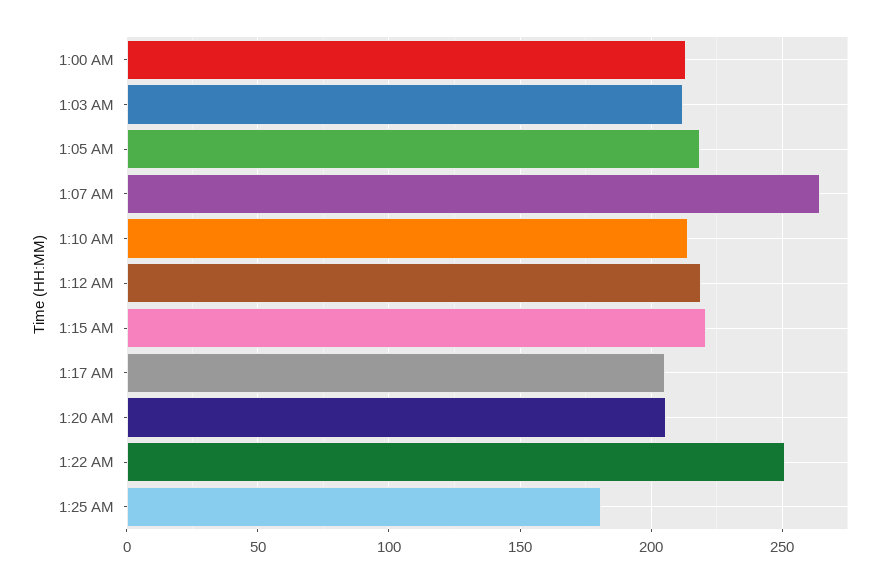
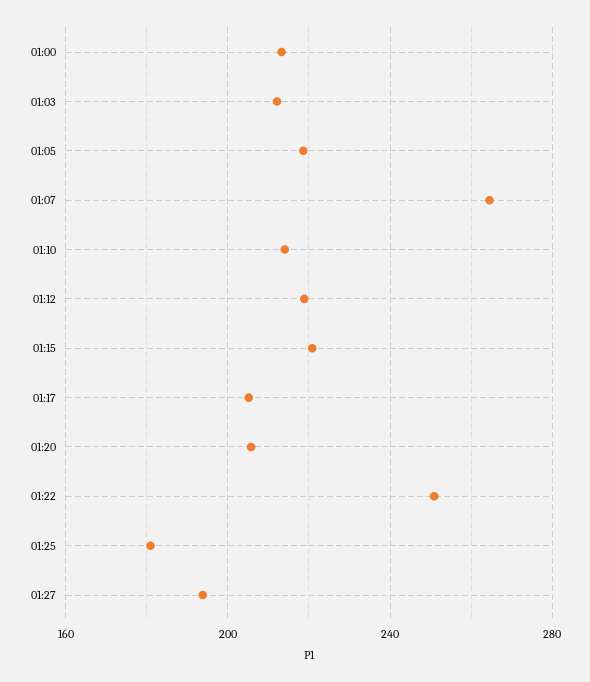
01:27: none -> 195

